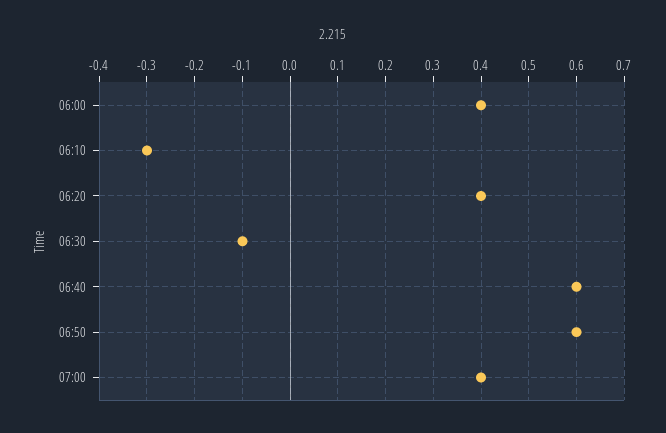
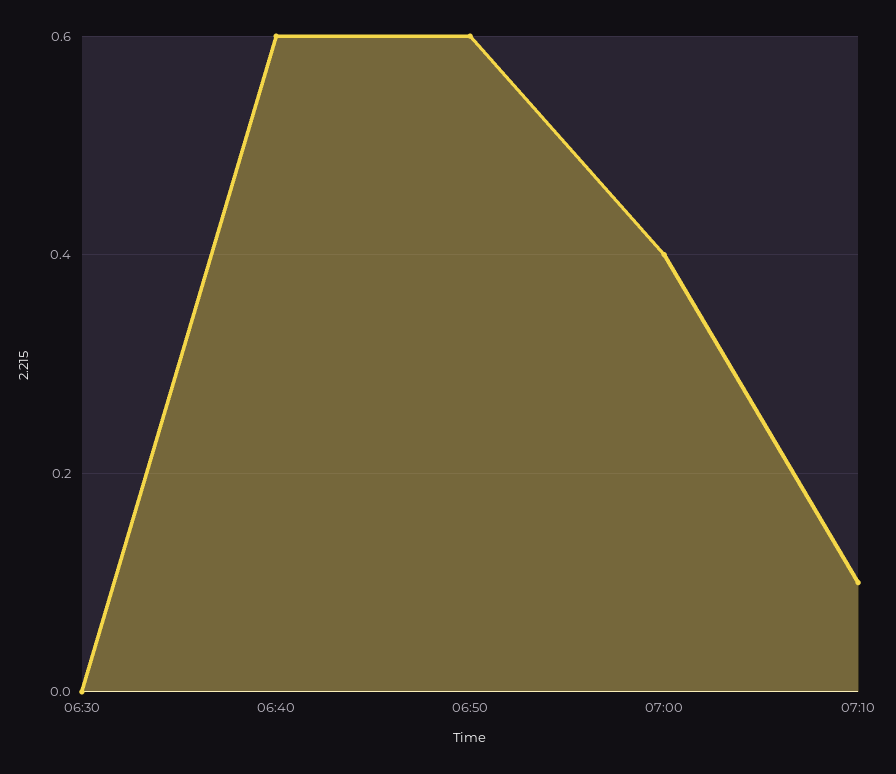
06:00: 0.4 -> none
06:10: -0.3 -> none
06:20: 0.4 -> none
06:30: -0.1 -> 0
07:10: none -> 0.1

